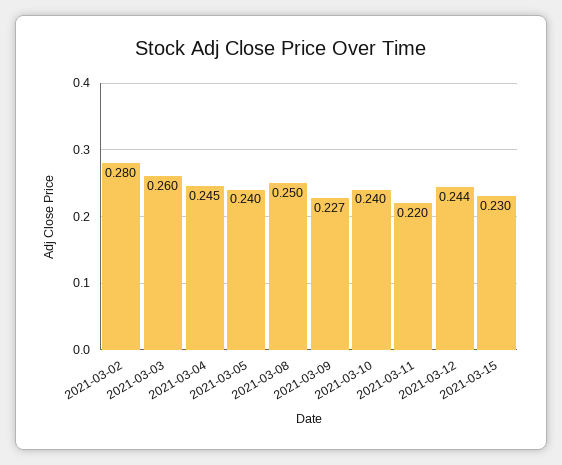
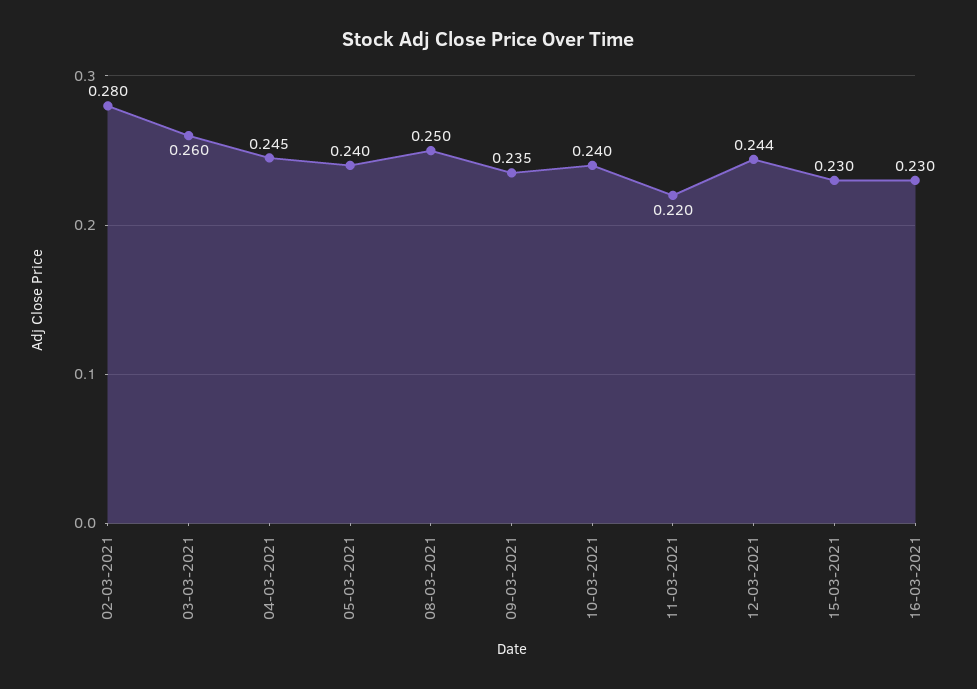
2021-03-09: 0.227 -> 0.235
16-03-2021: none -> 0.23

